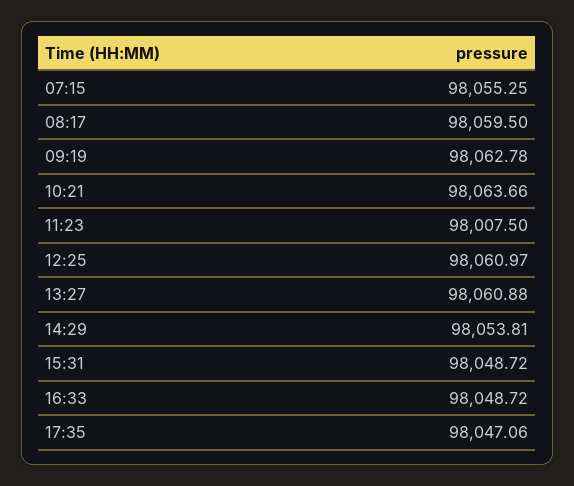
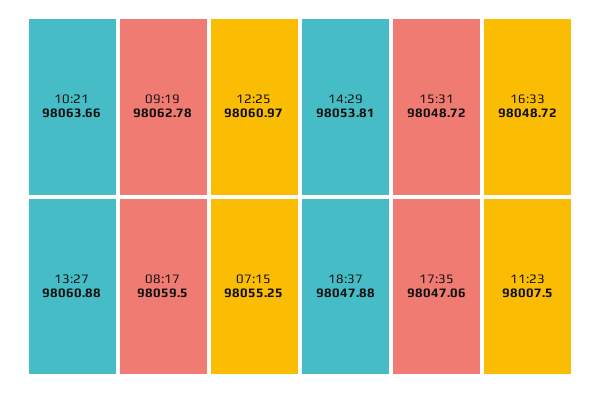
18:37: none -> 98047.88

